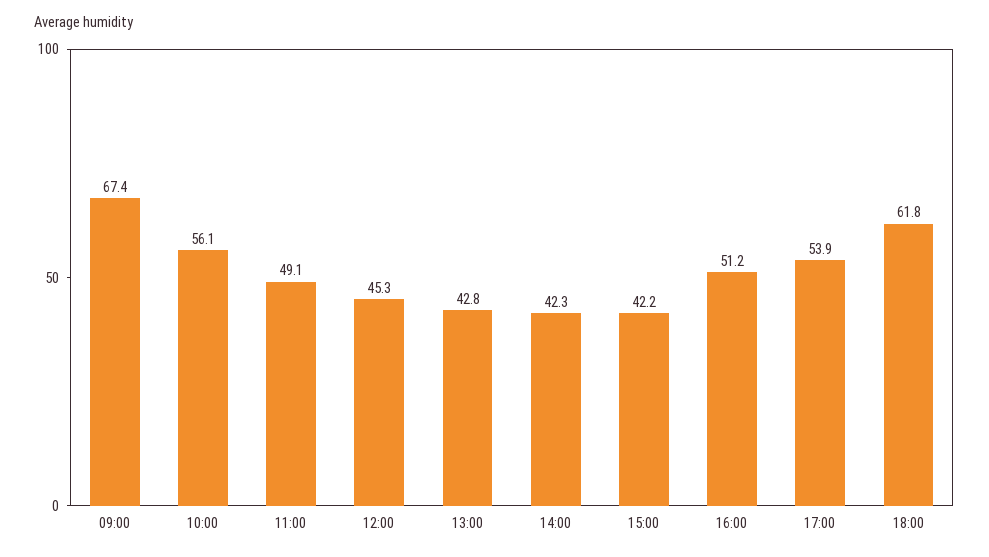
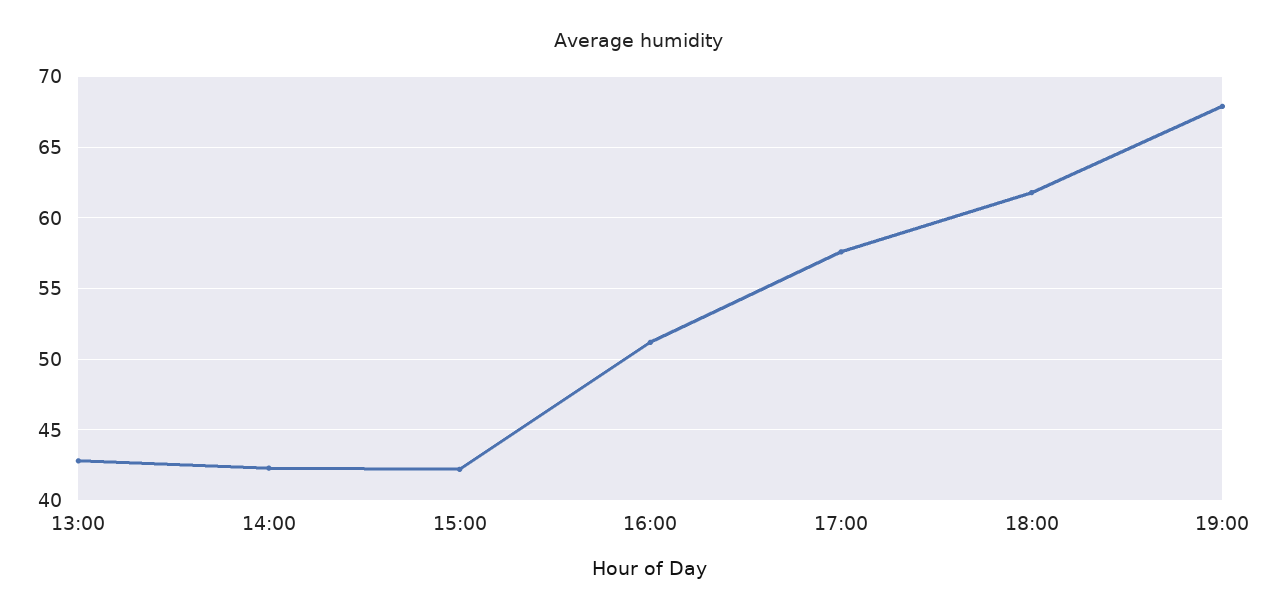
09:00: 67.4 -> none
10:00: 56.1 -> none
11:00: 49.1 -> none
12:00: 45.3 -> none
17:00: 53.9 -> 57.5
19:00: none -> 68

